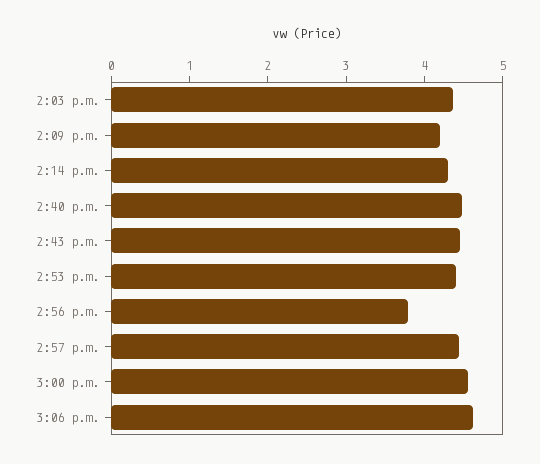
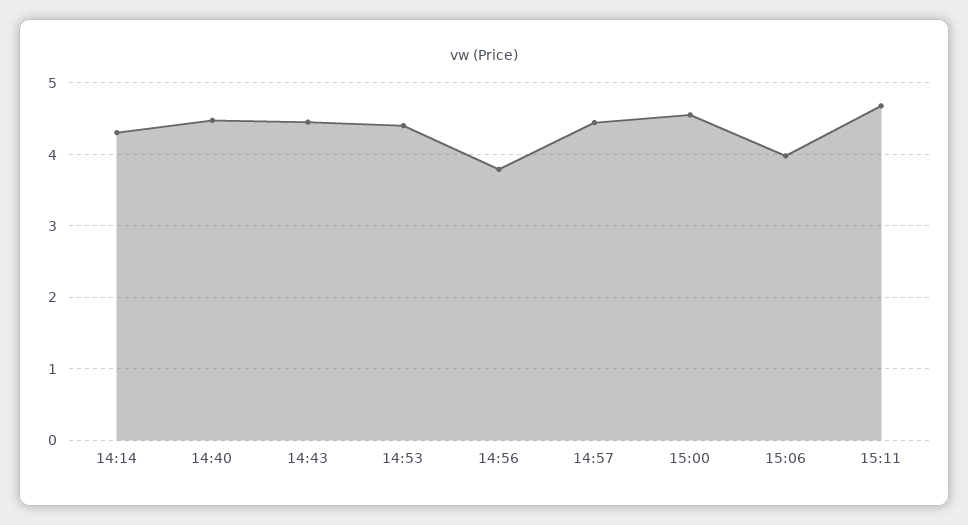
2:03 p.m.: 4.4 -> none
2:09 p.m.: 4.2 -> none
3:06 p.m.: 4.6 -> 4
15:11: none -> 4.7

